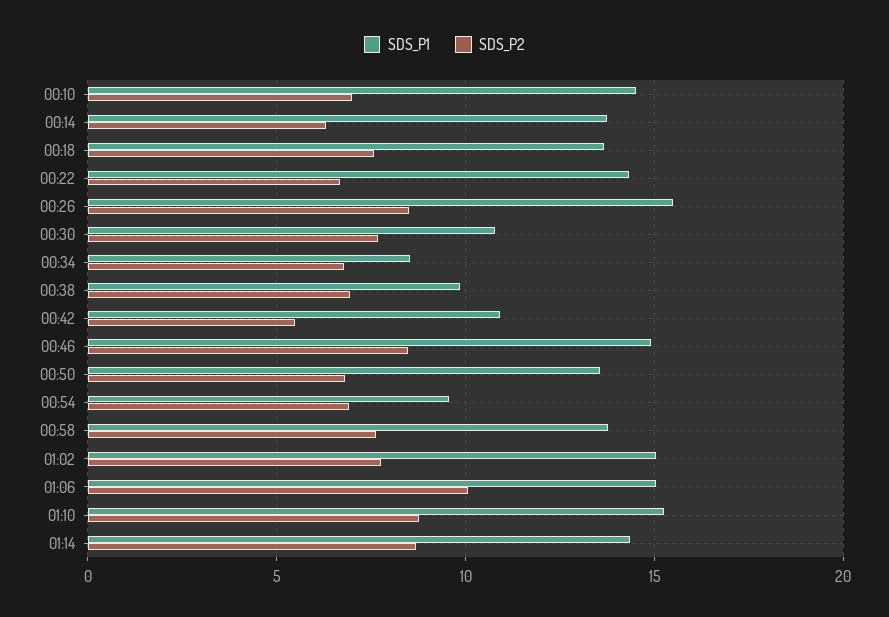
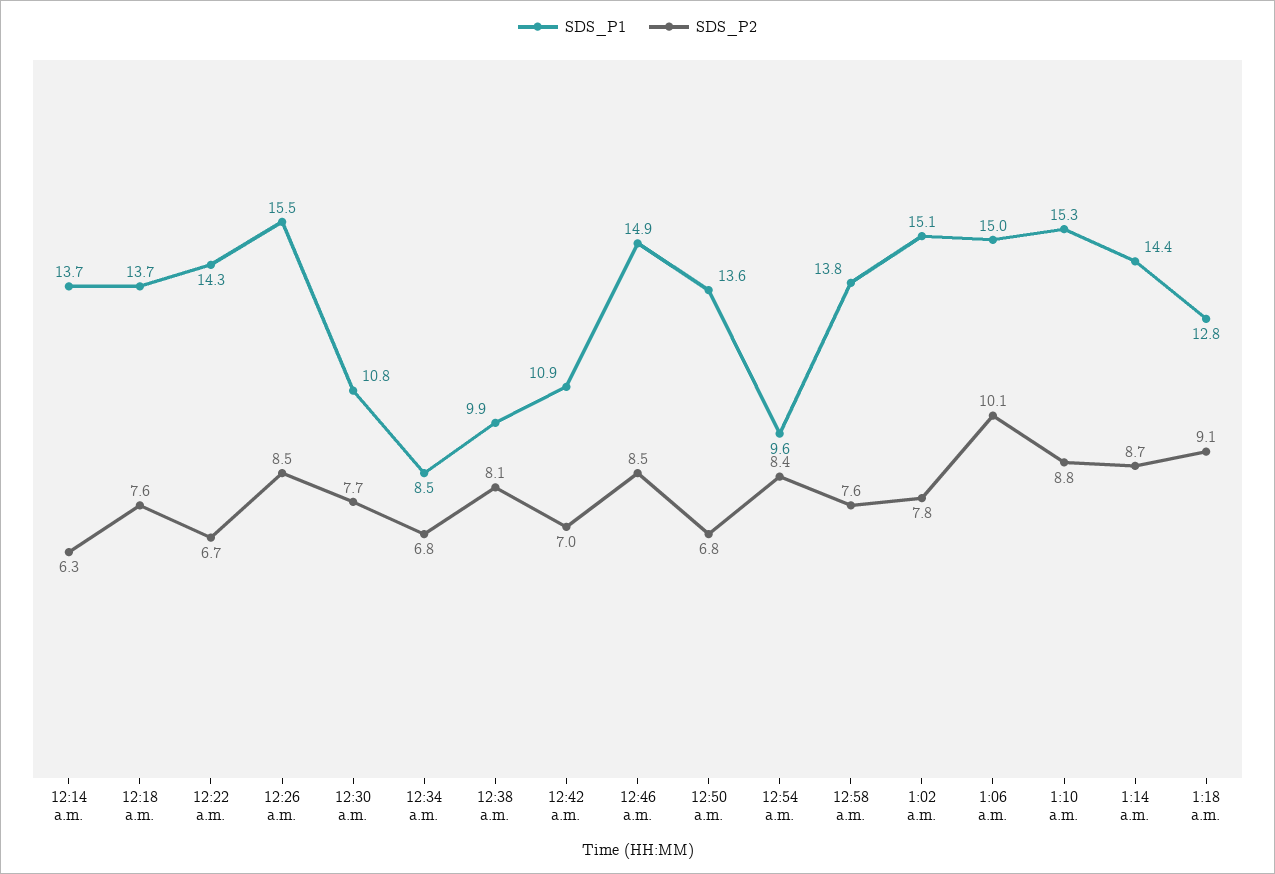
SDS_P1, 00:10: 14.5 -> none
SDS_P2, 00:10: 7 -> none
SDS_P2, 00:38: 7 -> 8.1
SDS_P2, 00:42: 5.5 -> 7
SDS_P2, 00:54: 7 -> 8.4
SDS_P1, 1:18 a.m.: none -> 12.8
SDS_P2, 1:18 a.m.: none -> 9.1

